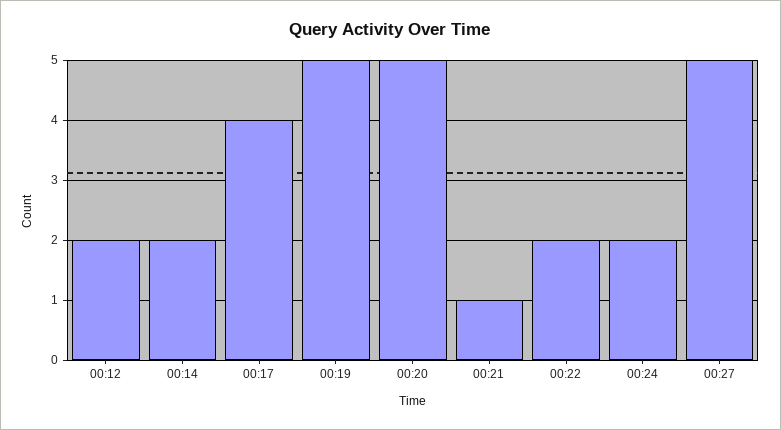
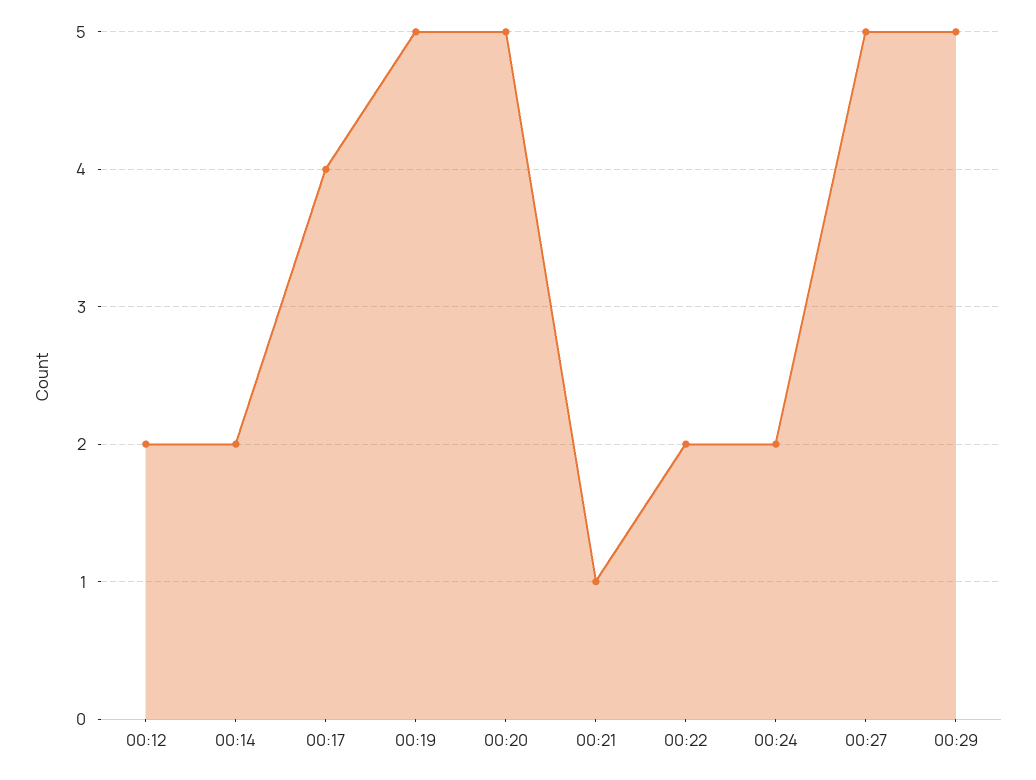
00:29: none -> 5

